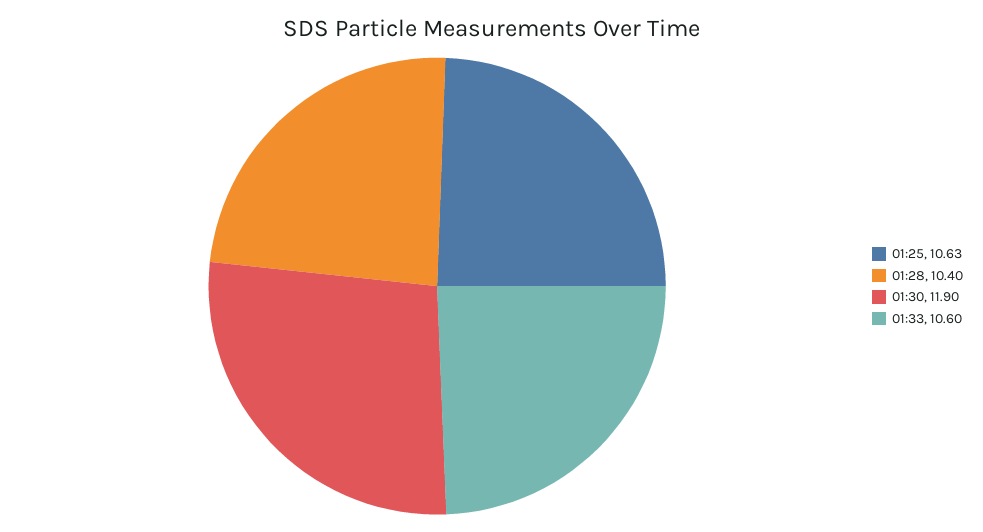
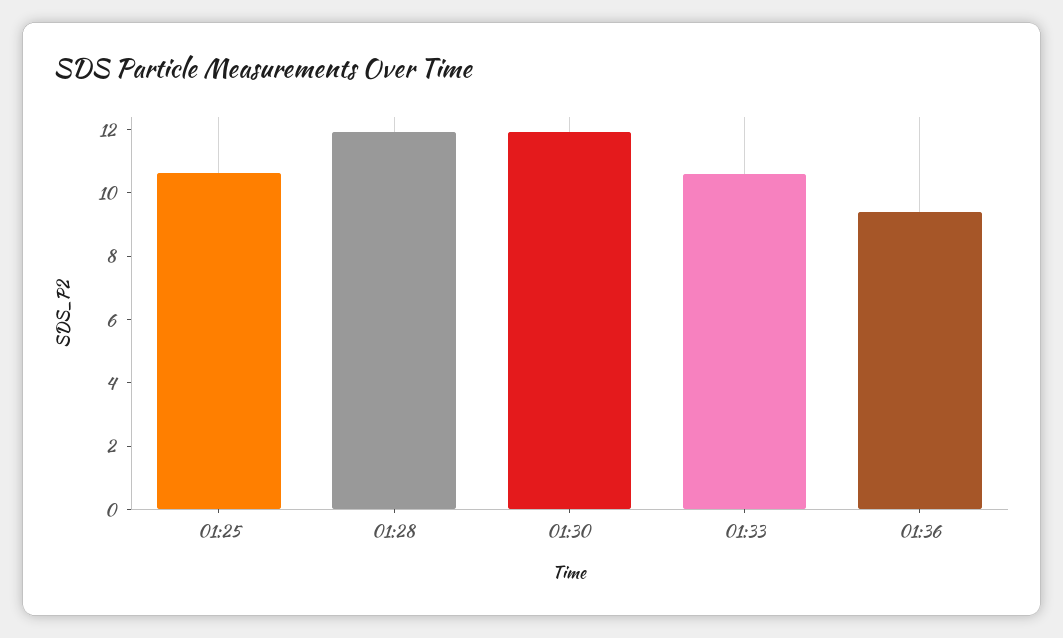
01:28: 10.4 -> 12
01:36: none -> 9.5

